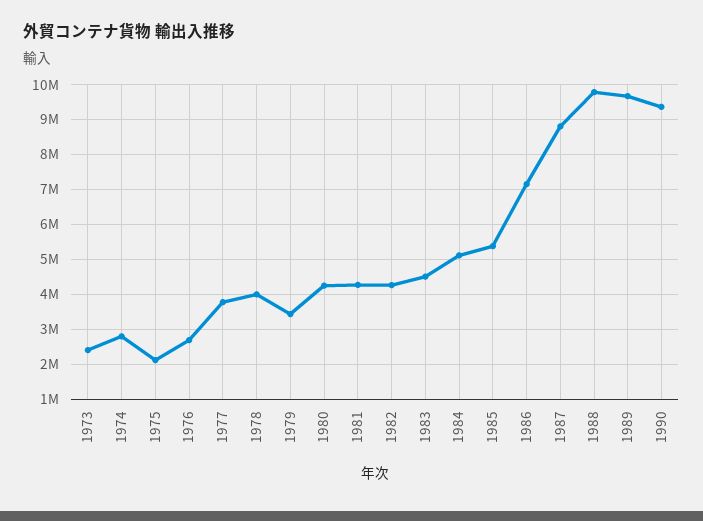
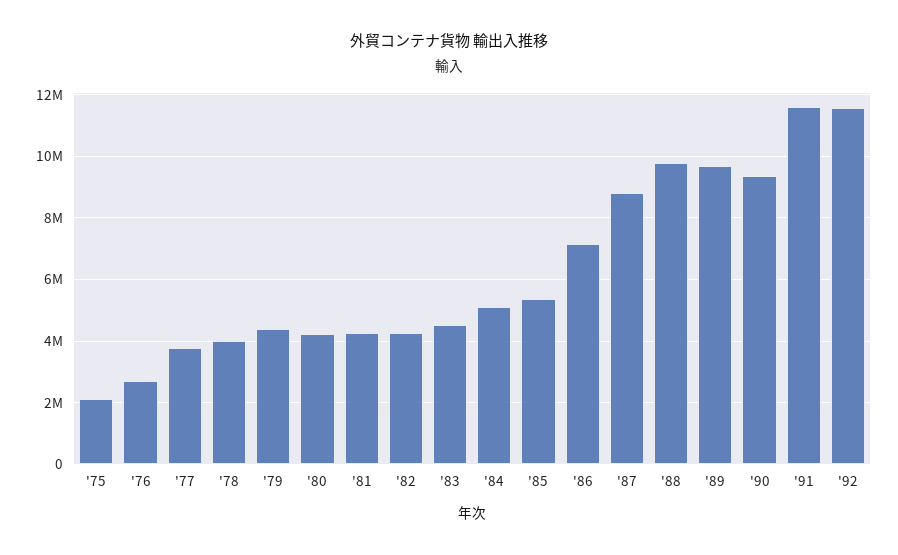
1973: 2400000 -> none
1974: 2800000 -> none
1979: 3400000 -> 4400000
'91: none -> 11600000
'92: none -> 11600000

